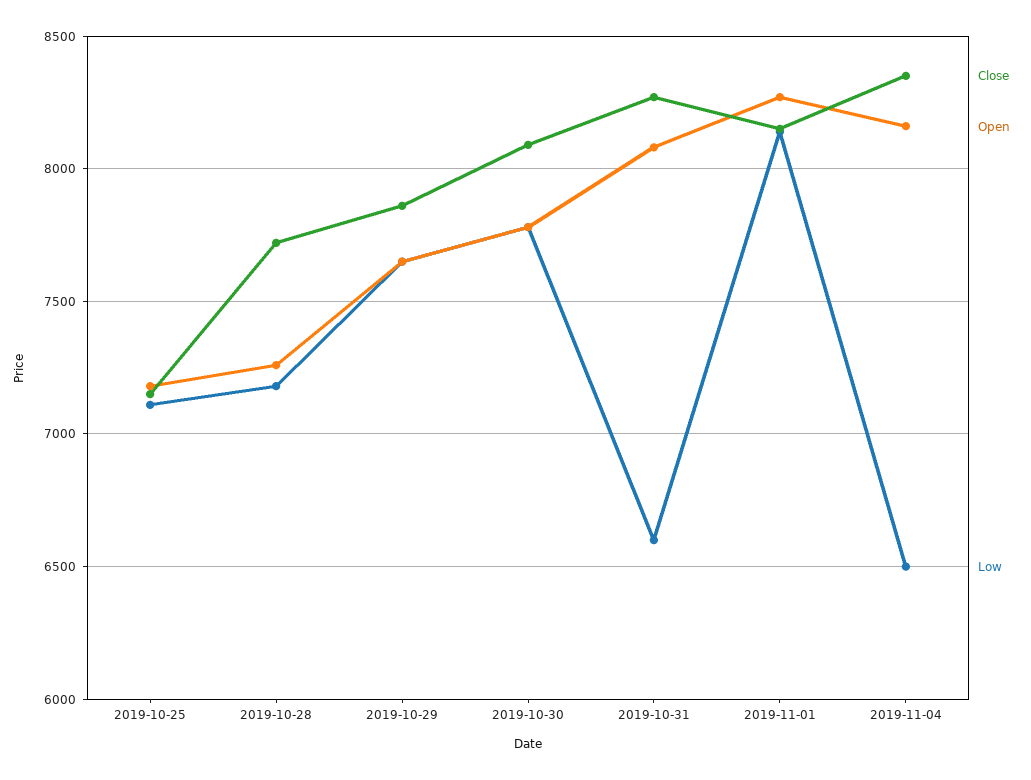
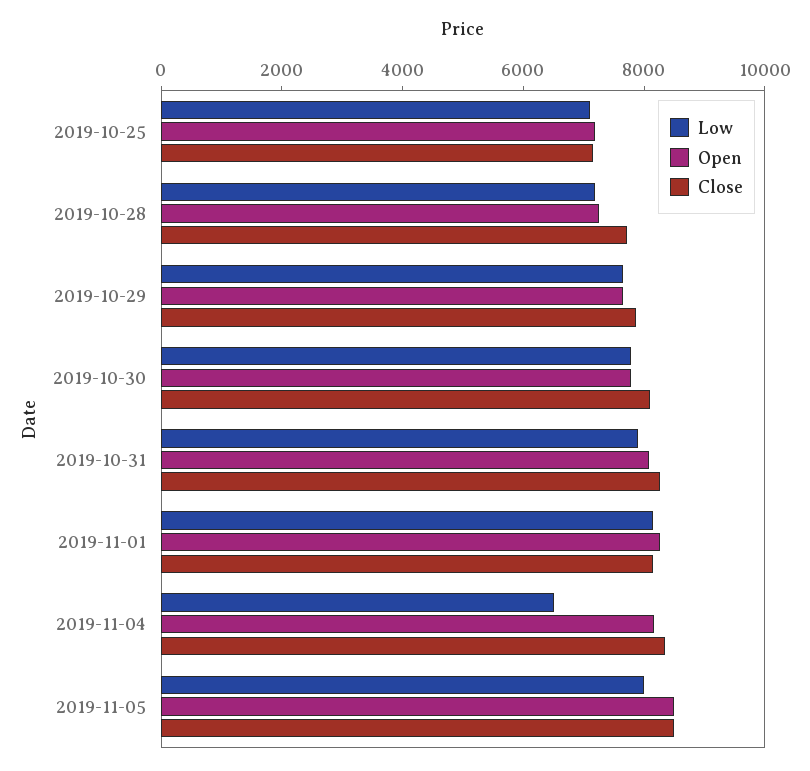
Low, 2019-10-31: 6600 -> 8000
Low, 2019-11-05: none -> 8000
Open, 2019-11-05: none -> 8500
Close, 2019-11-05: none -> 8500

